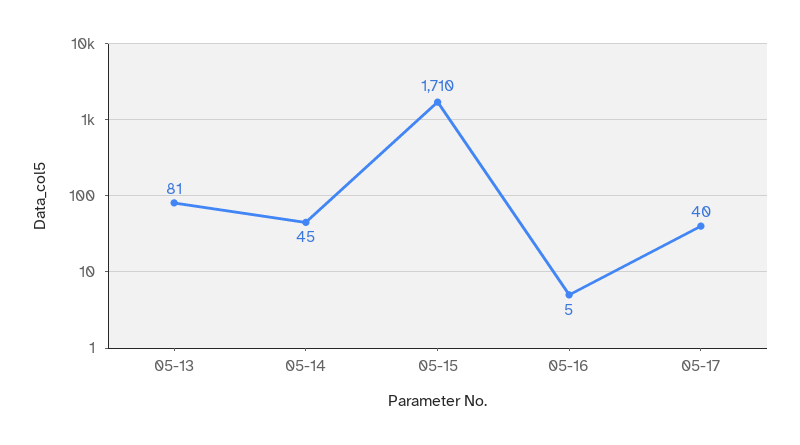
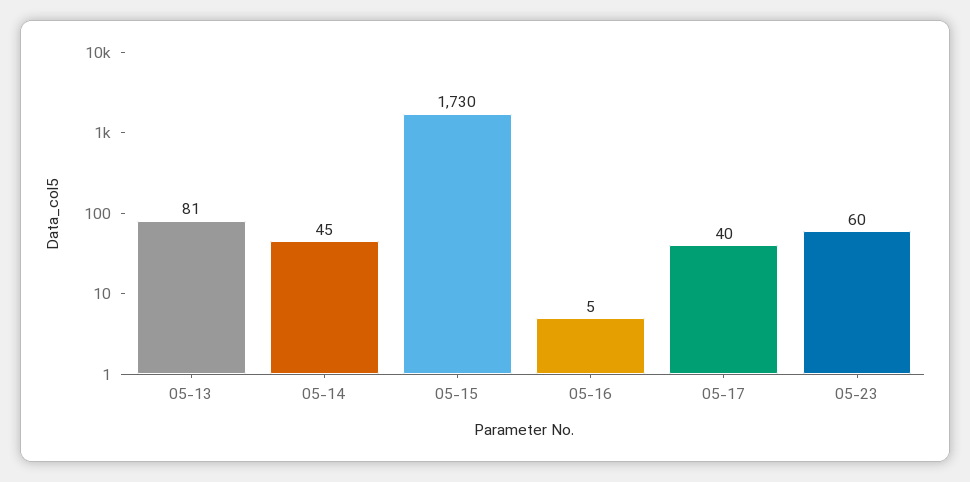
05-15: 1710 -> 1730
05-23: none -> 60

